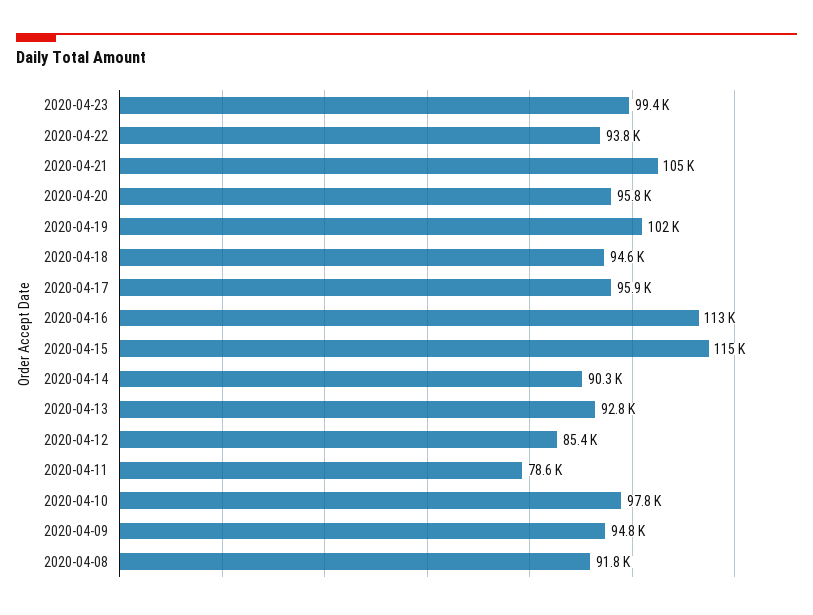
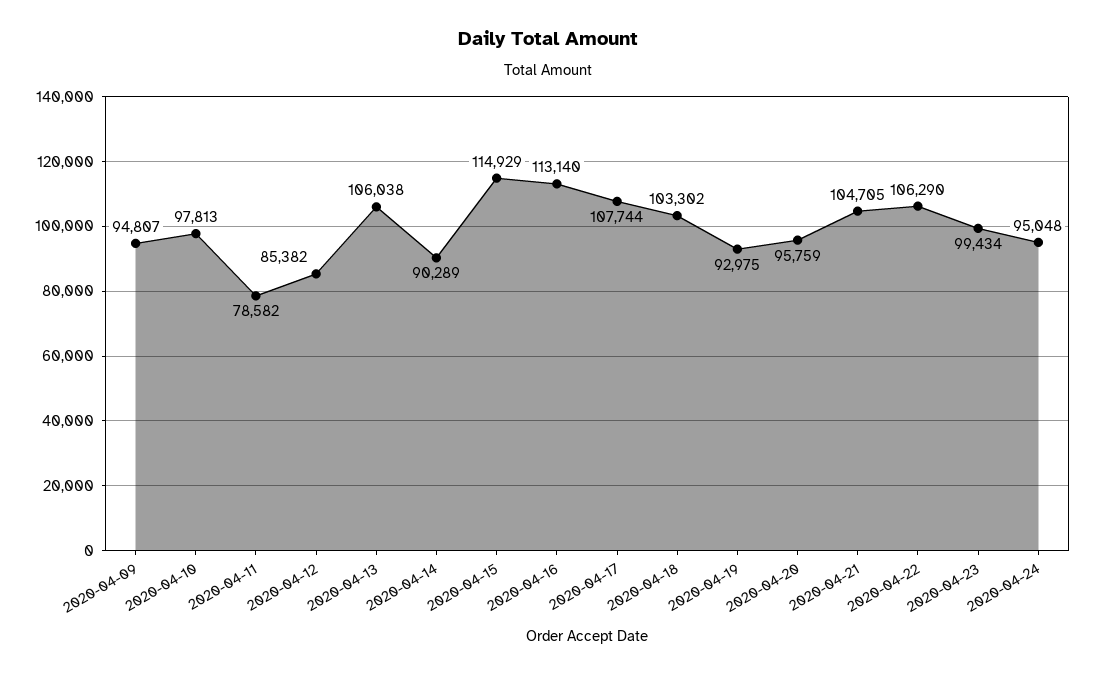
2020-04-22: 93800 -> 106290
2020-04-19: 102000 -> 92975
2020-04-18: 94600 -> 103302
2020-04-17: 95900 -> 107744
2020-04-13: 92800 -> 106038
2020-04-08: 91800 -> none
2020-04-24: none -> 95048

